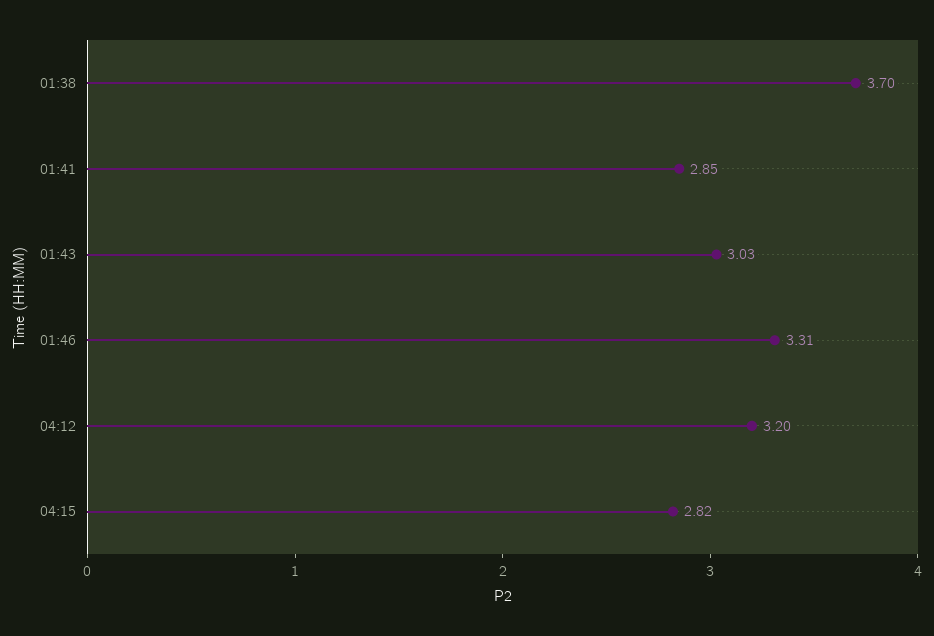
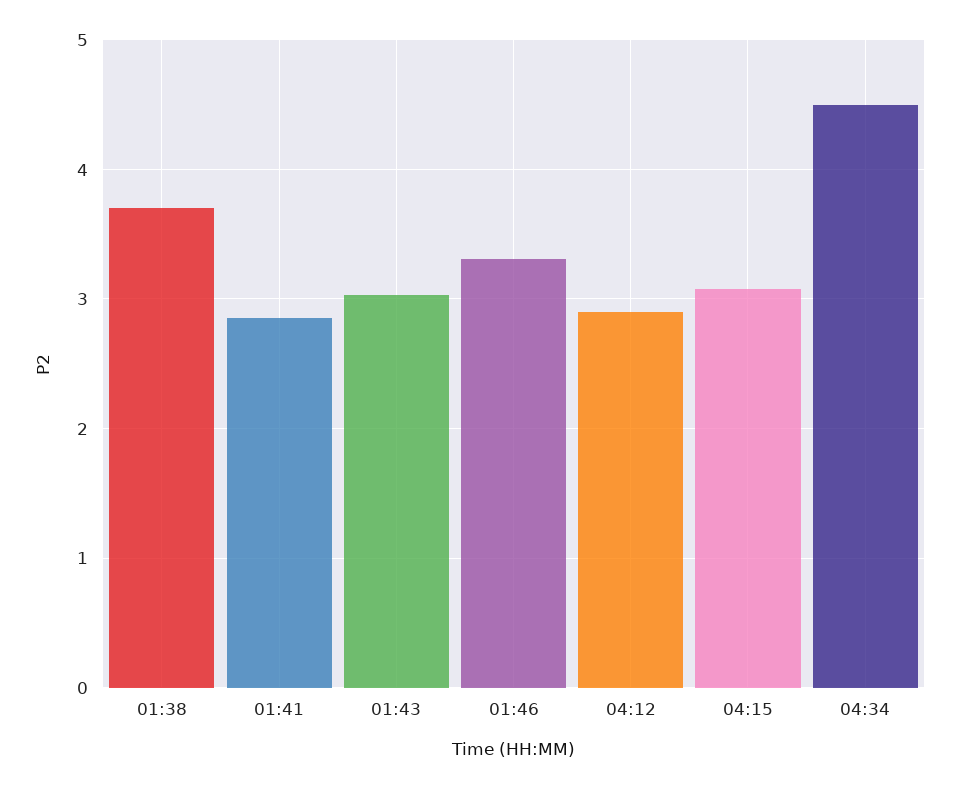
04:12: 3.2 -> 2.9
04:15: 2.82 -> 3.1
04:34: none -> 4.5

